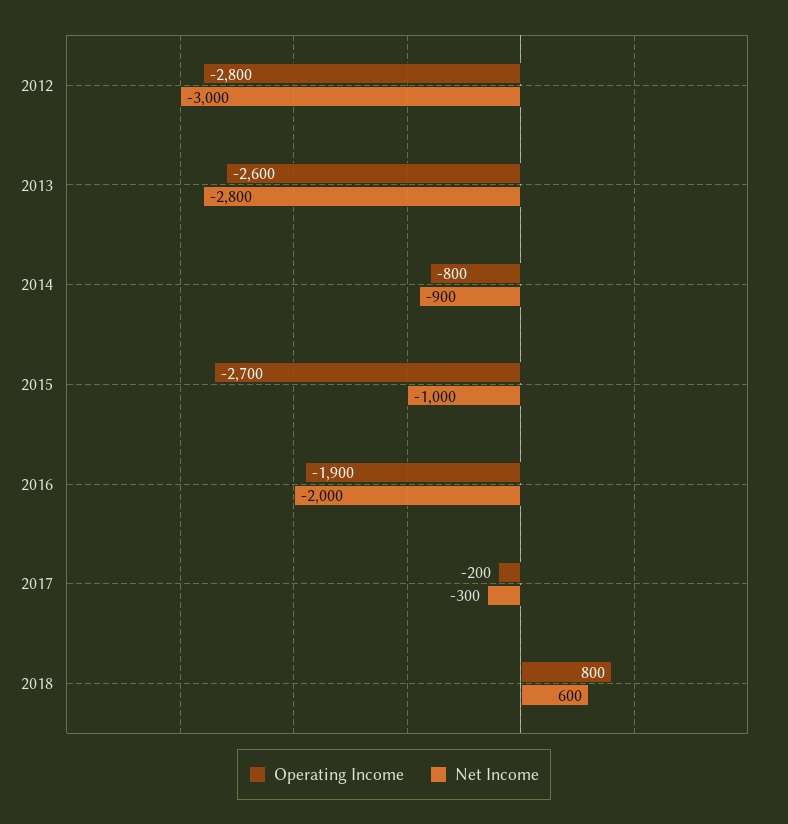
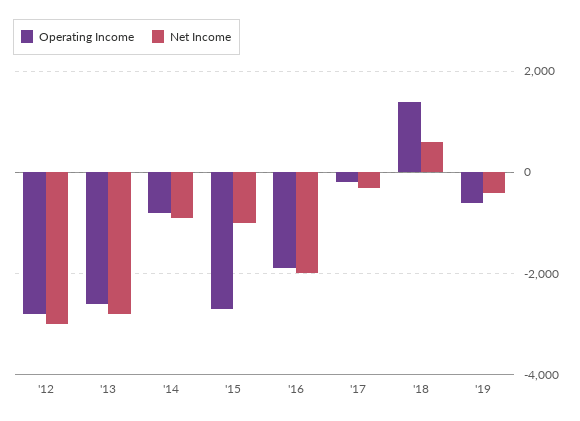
Operating Income, 2018: 800 -> 1400
Operating Income, '19: none -> -600
Net Income, '19: none -> -400

